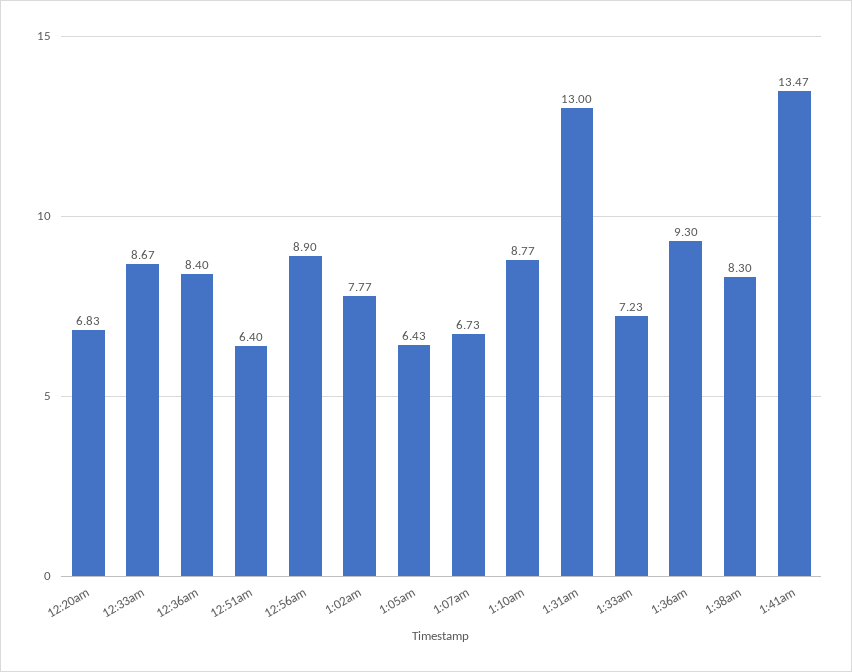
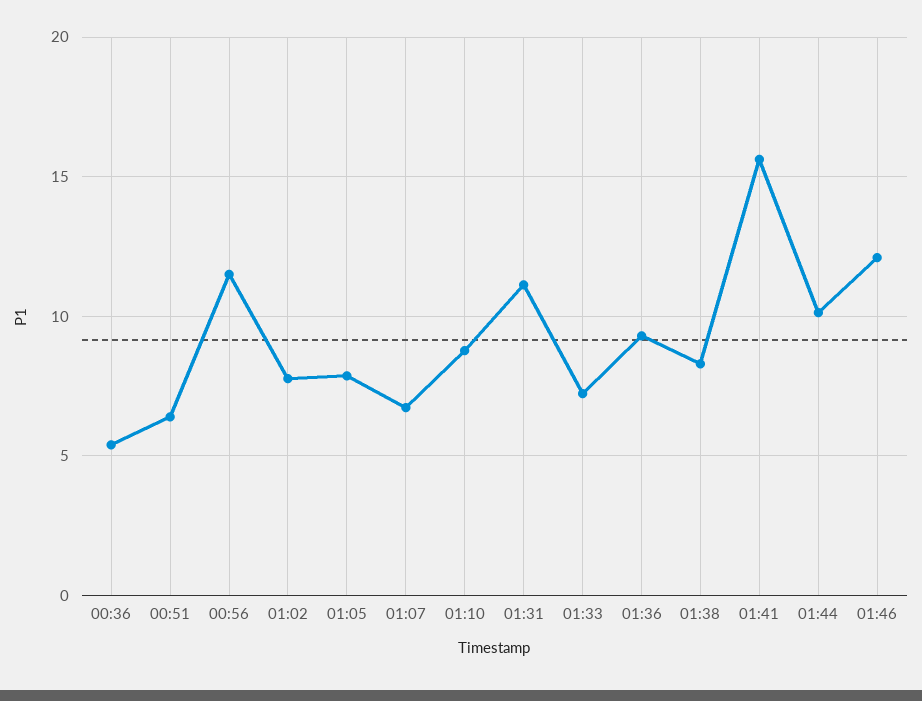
12:20am: 6.83 -> none
12:33am: 8.67 -> none
12:36am: 8.4 -> 5.5
12:56am: 8.9 -> 11.5
1:05am: 6.43 -> 8
1:31am: 13 -> 11
1:41am: 13.47 -> 15.5
01:44: none -> 10
01:46: none -> 12

